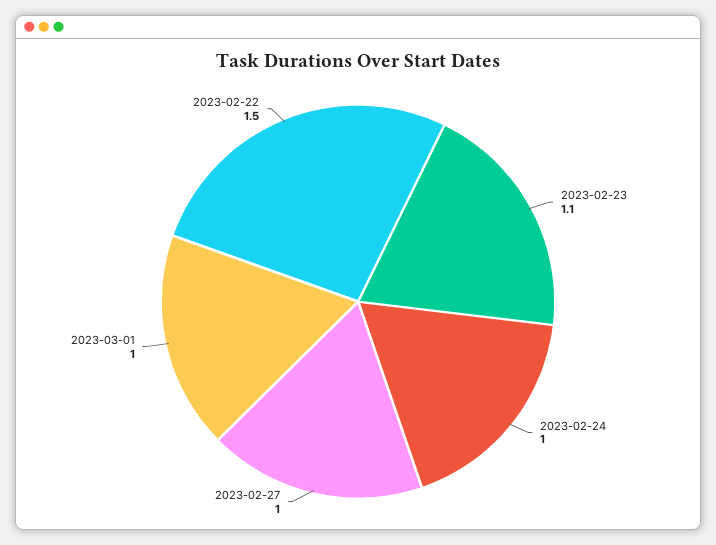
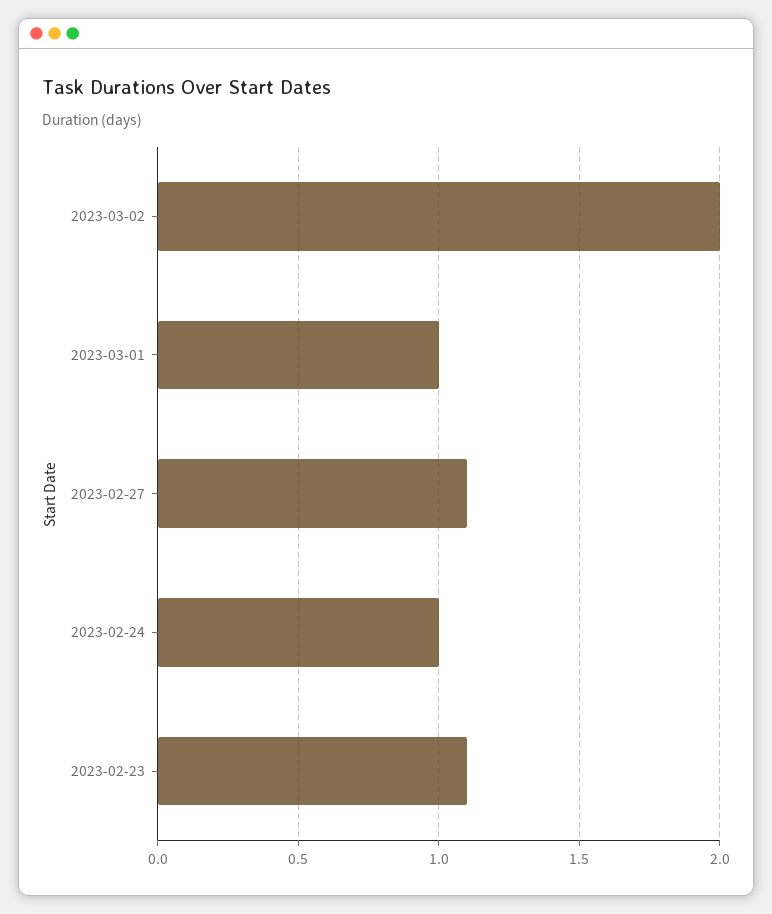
2023-02-27: 1 -> 1.1
2023-02-22: 1.5 -> none
2023-03-02: none -> 2

